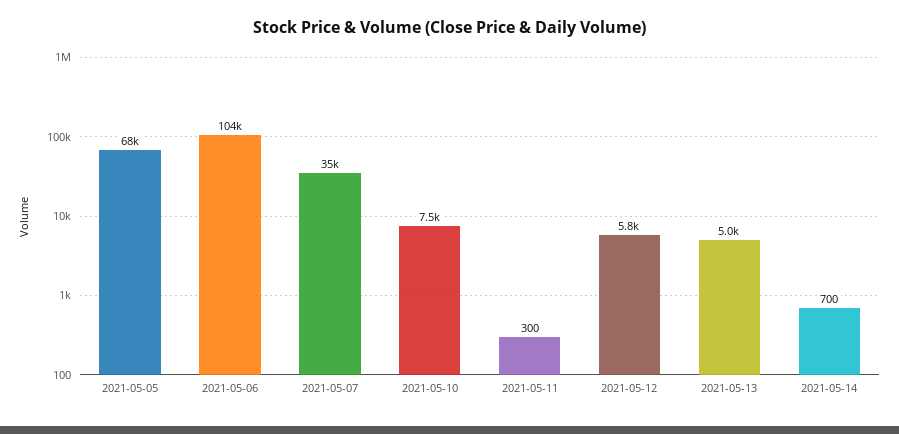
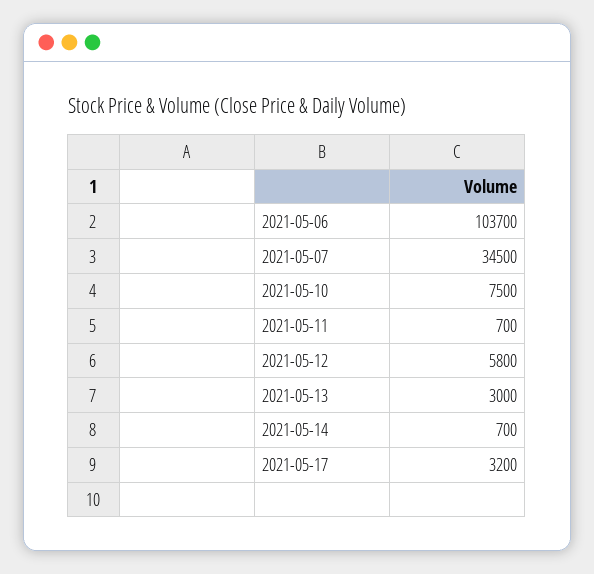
2021-05-05: 68000 -> none
2021-05-11: 300 -> 700
2021-05-13: 5000 -> 3000
2021-05-17: none -> 3200

